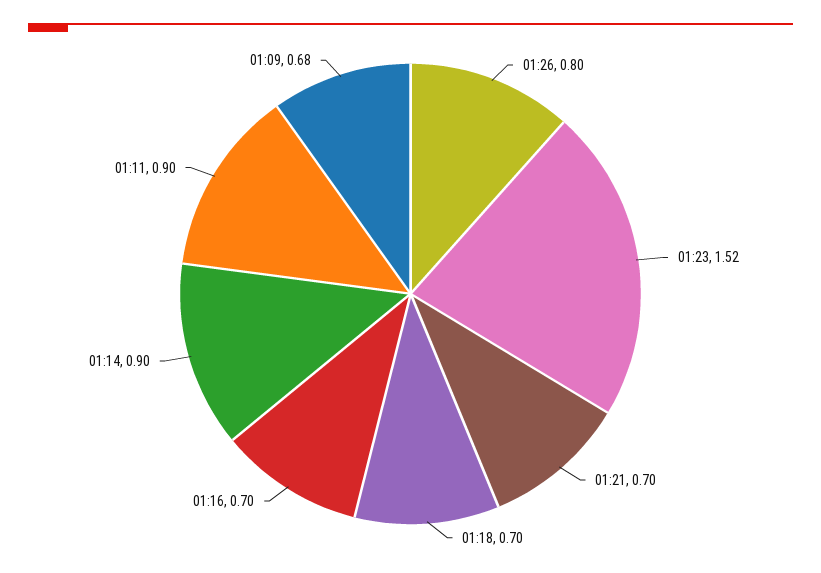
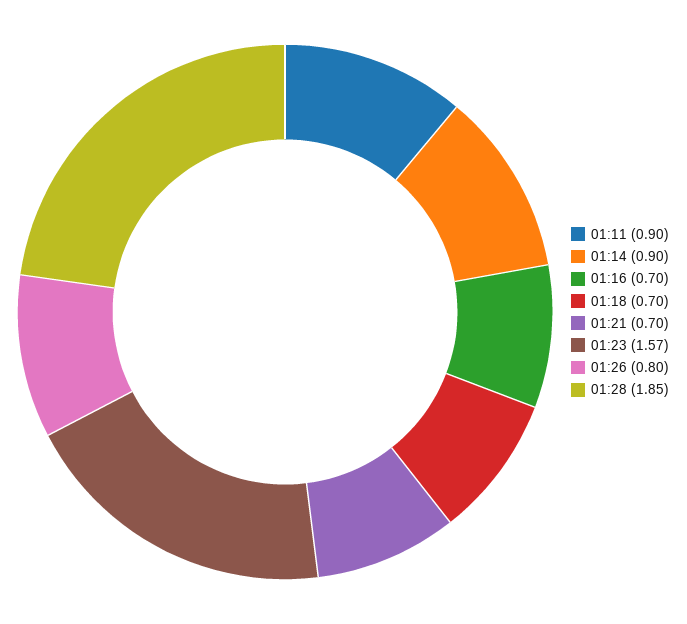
01:23: 1.52 -> 1.57
01:09: 0.68 -> none
01:28: none -> 1.85

